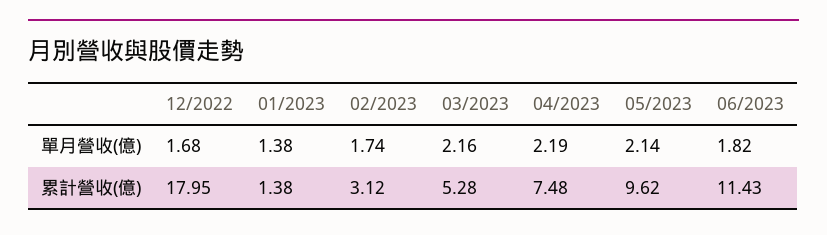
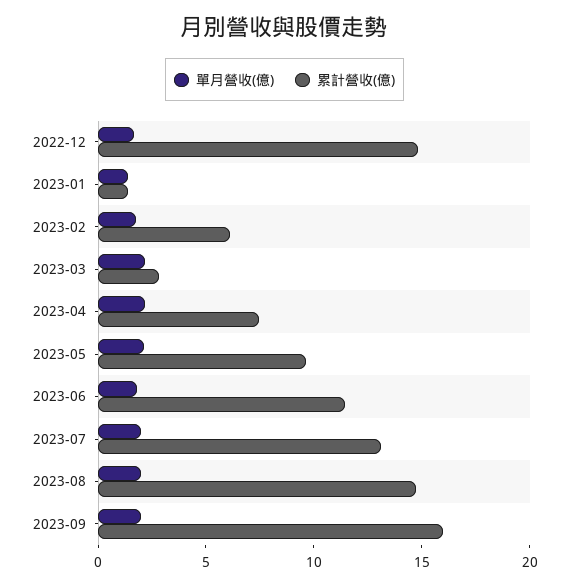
累計營收(億), 12/2022: 17.95 -> 15
累計營收(億), 02/2023: 3.12 -> 6
累計營收(億), 03/2023: 5.28 -> 3
單月營收(億), 2023-07: none -> 2
累計營收(億), 2023-07: none -> 13
單月營收(億), 2023-08: none -> 2
累計營收(億), 2023-08: none -> 15
單月營收(億), 2023-09: none -> 2
累計營收(億), 2023-09: none -> 16

